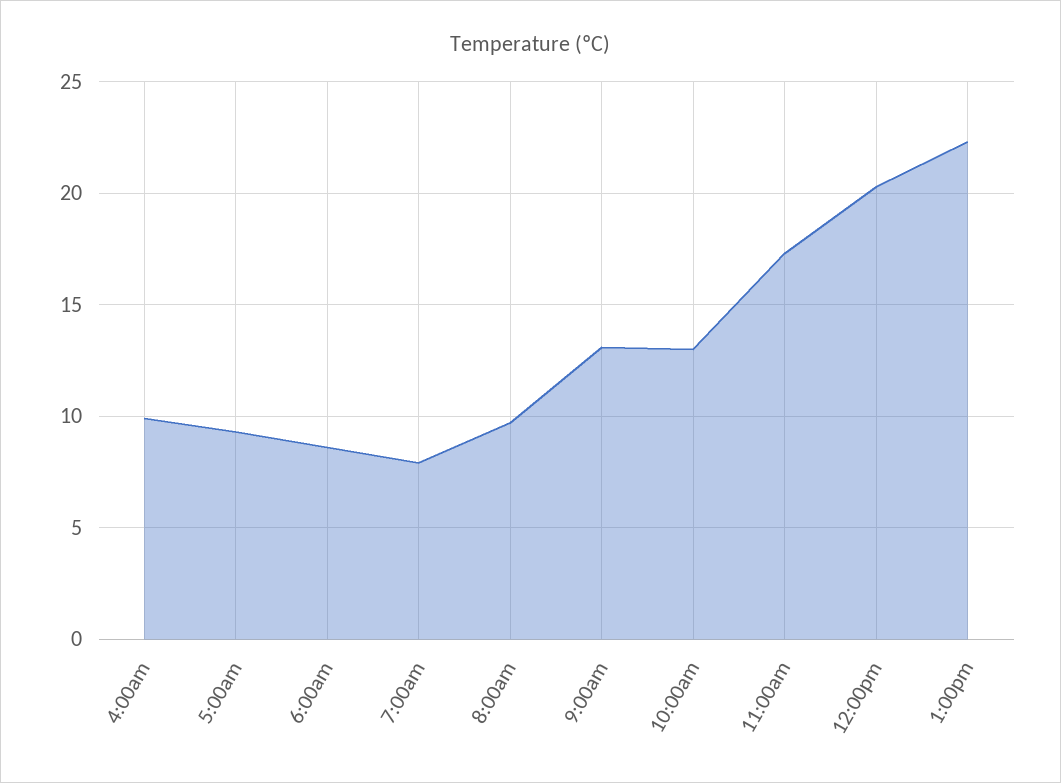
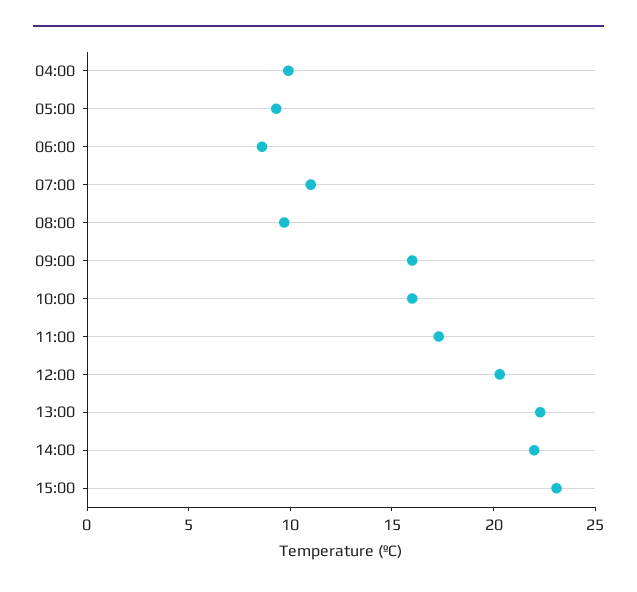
7:00am: 8 -> 11
9:00am: 13 -> 16
10:00am: 13 -> 16
14:00: none -> 22
15:00: none -> 23

